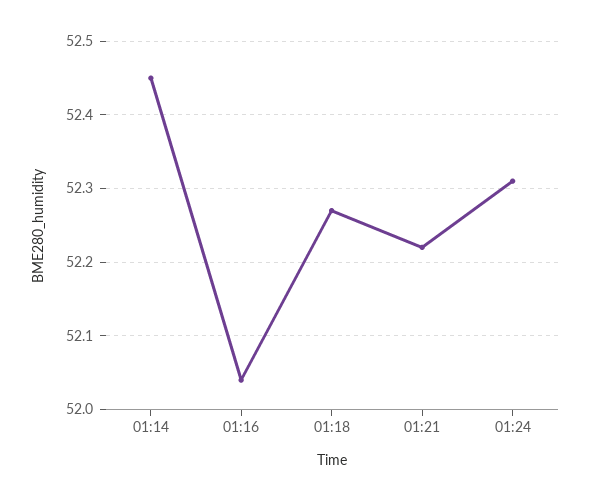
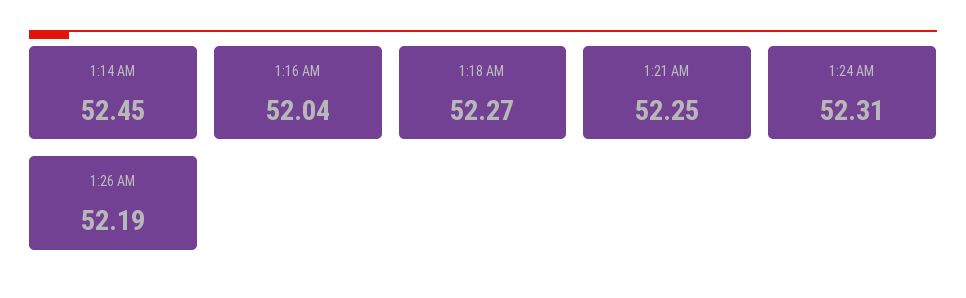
01:21: 52.22 -> 52.25
1:26 AM: none -> 52.19

